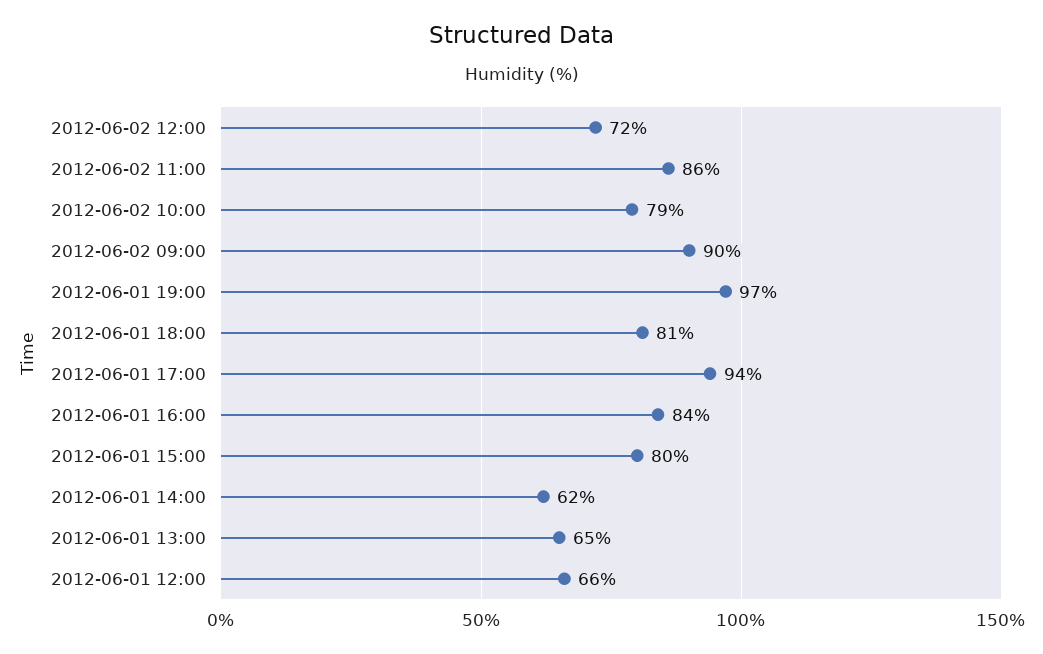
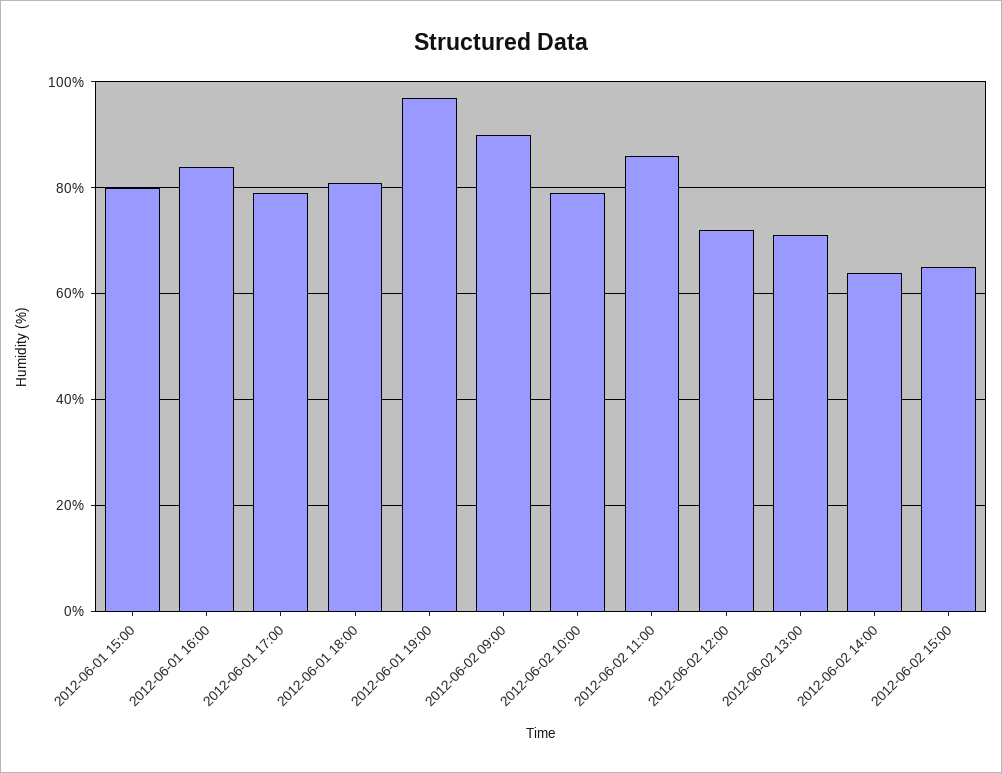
2012-06-01 17:00: 94 -> 80
2012-06-01 14:00: 62 -> none
2012-06-01 13:00: 65 -> none
2012-06-01 12:00: 66 -> none
2012-06-02 13:00: none -> 70
2012-06-02 14:00: none -> 65
2012-06-02 15:00: none -> 65

